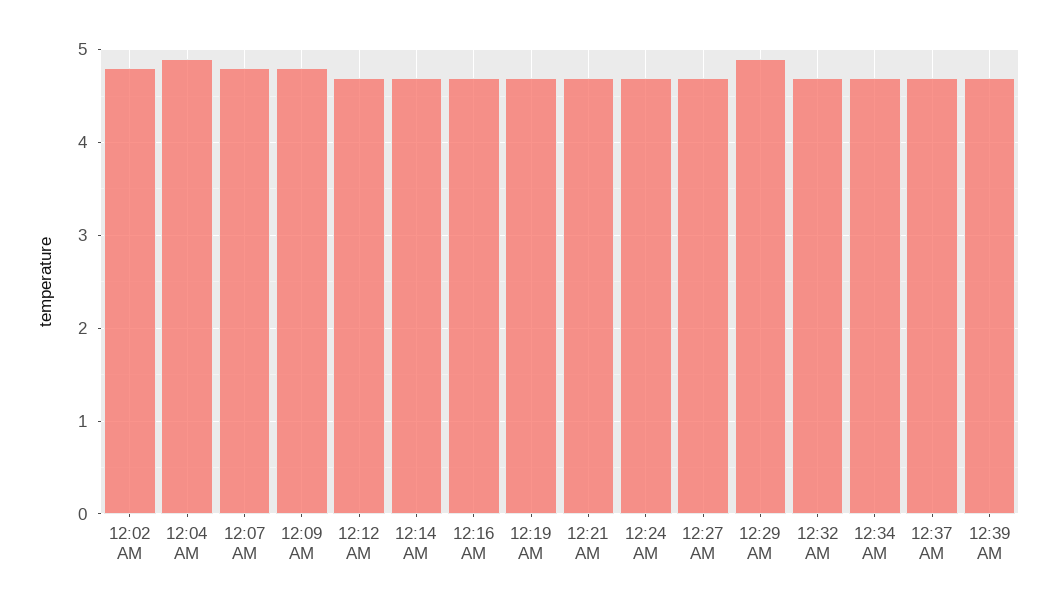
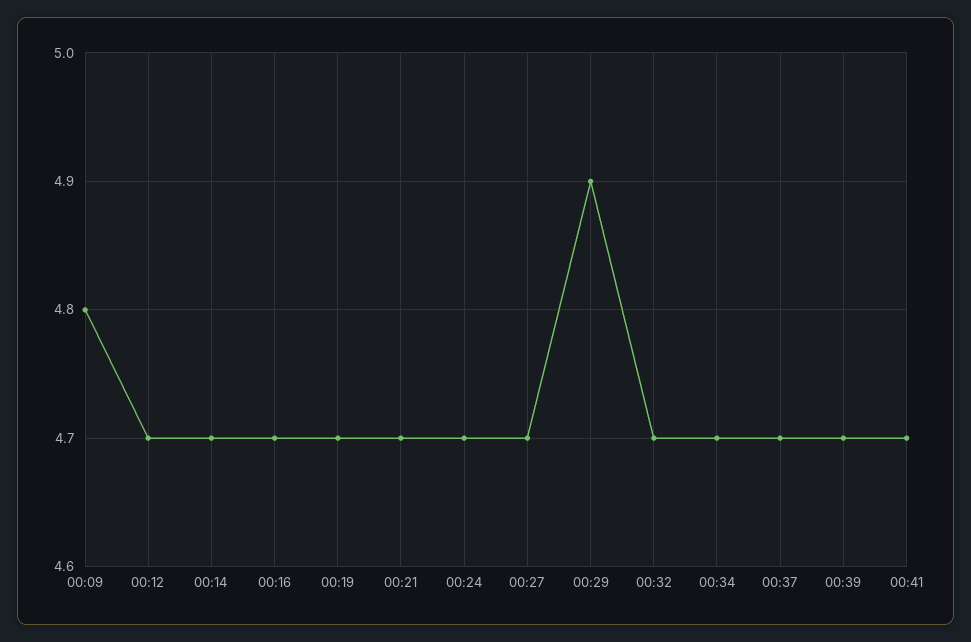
12:02 AM: 4.8 -> none
12:04 AM: 4.9 -> none
12:07 AM: 4.8 -> none
00:41: none -> 4.7

